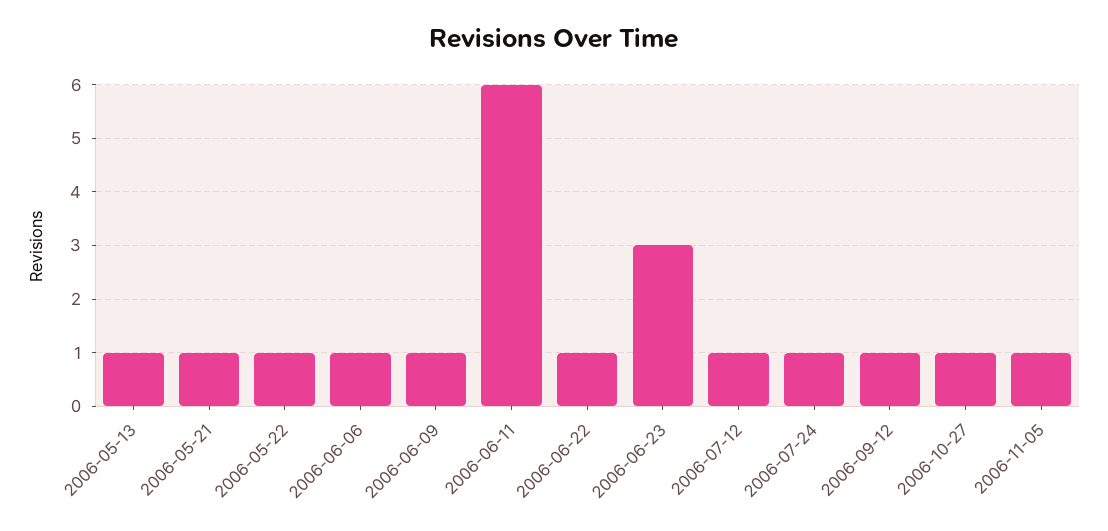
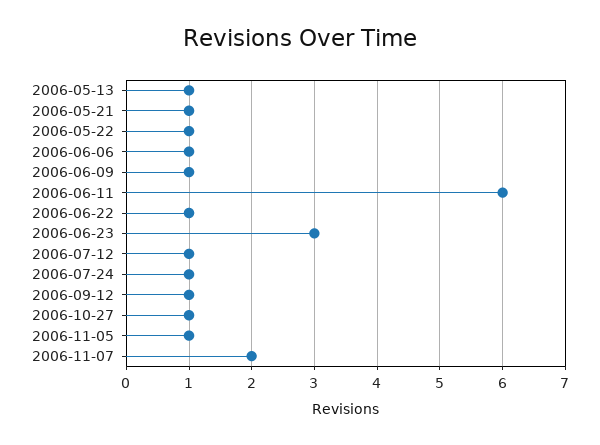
2006-11-07: none -> 2

